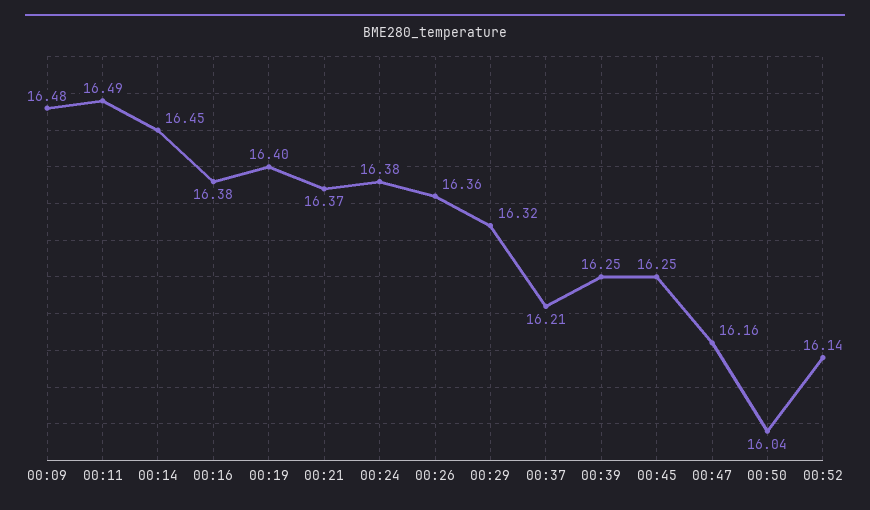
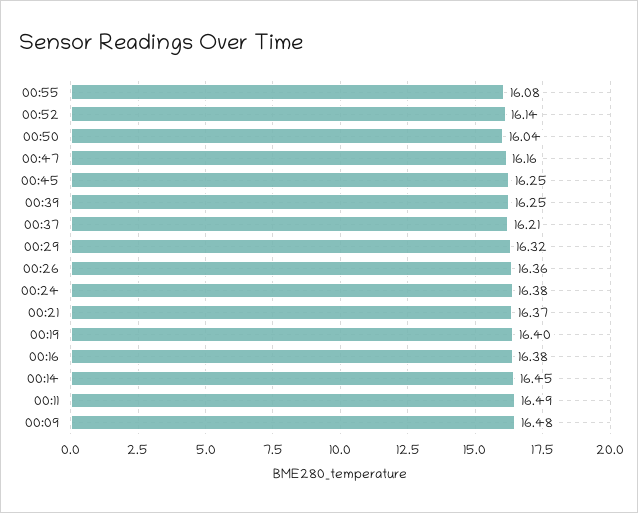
00:55: none -> 16.08

